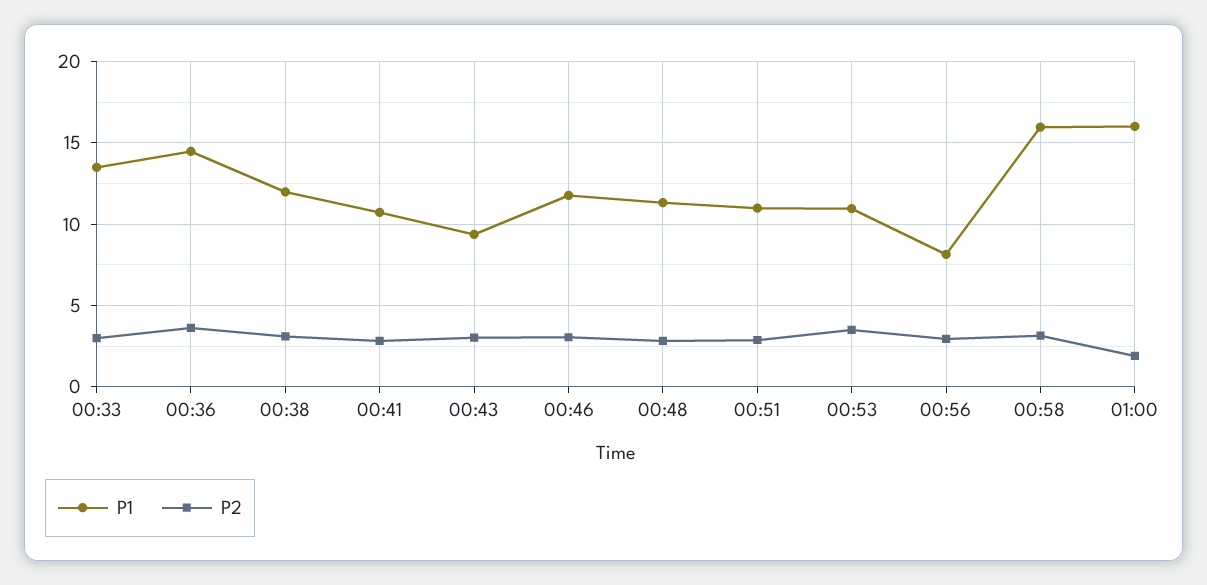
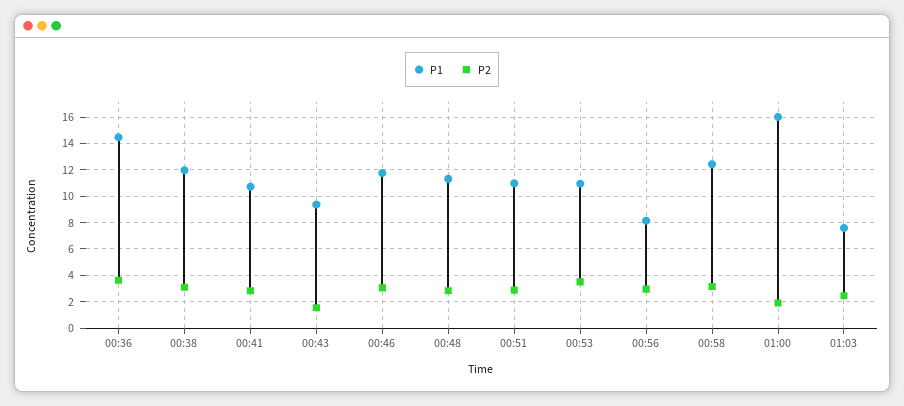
P1, 00:33: 13.5 -> none
P2, 00:33: 3 -> none
P2, 00:43: 3 -> 1.5
P1, 00:58: 16 -> 12.5
P1, 01:03: none -> 7.5
P2, 01:03: none -> 2.5

